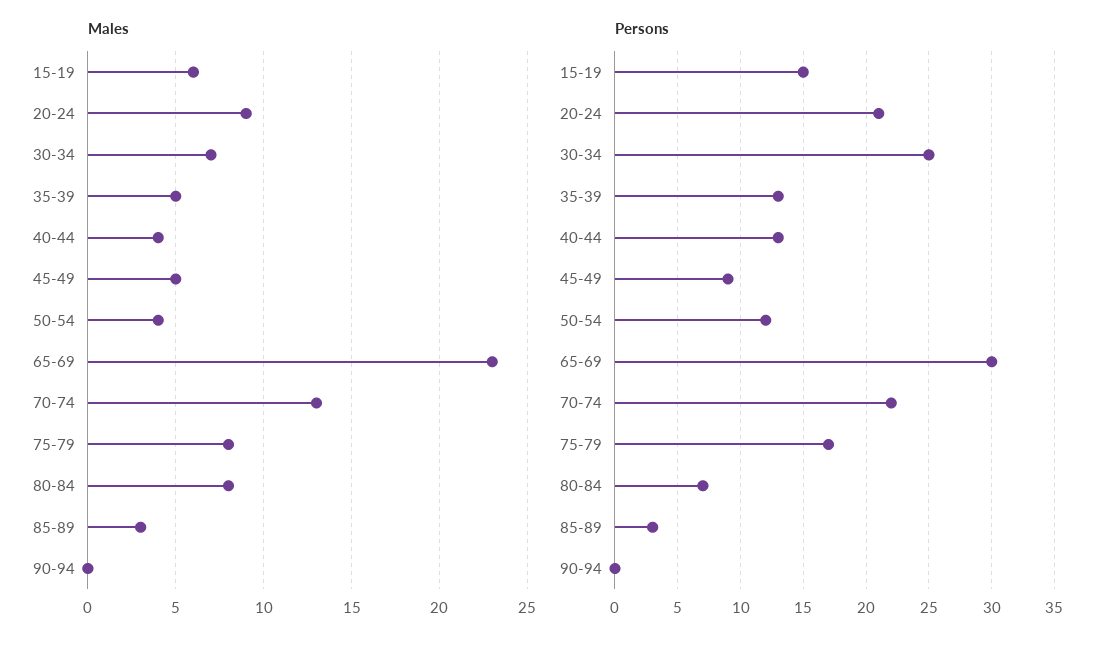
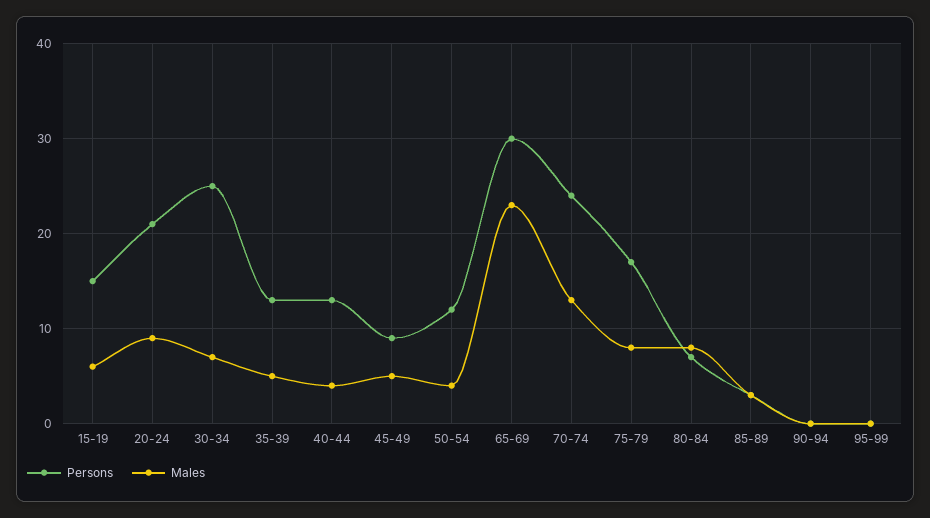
Persons, 70-74: 22 -> 24
Persons, 95-99: none -> 0
Males, 95-99: none -> 0

